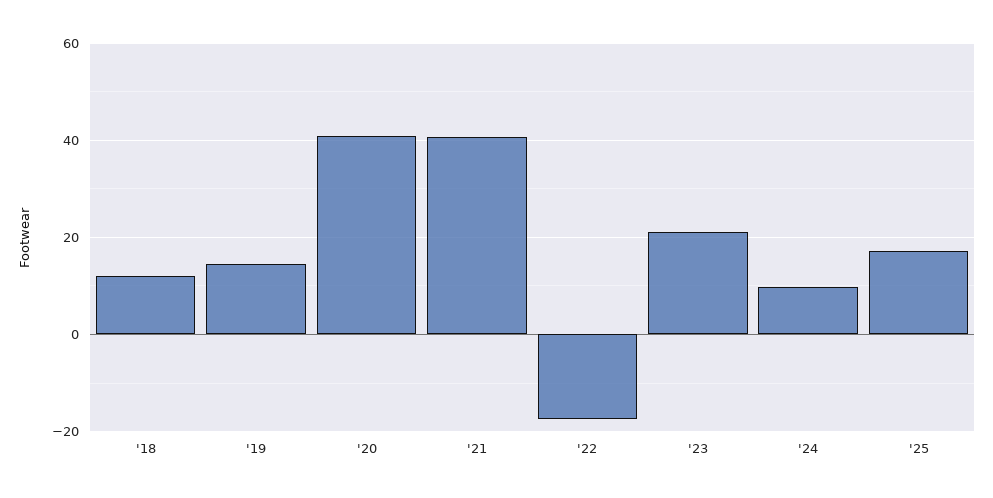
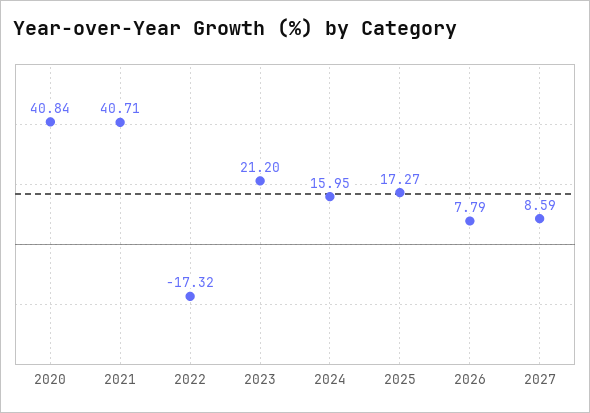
'18: 12 -> none
'19: 14 -> none
'24: 10 -> 15.95
2026: none -> 7.79
2027: none -> 8.59

